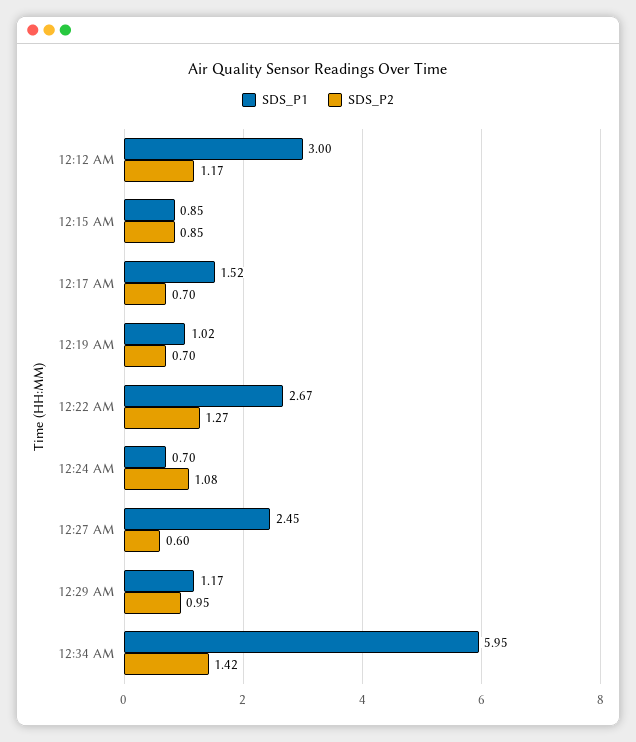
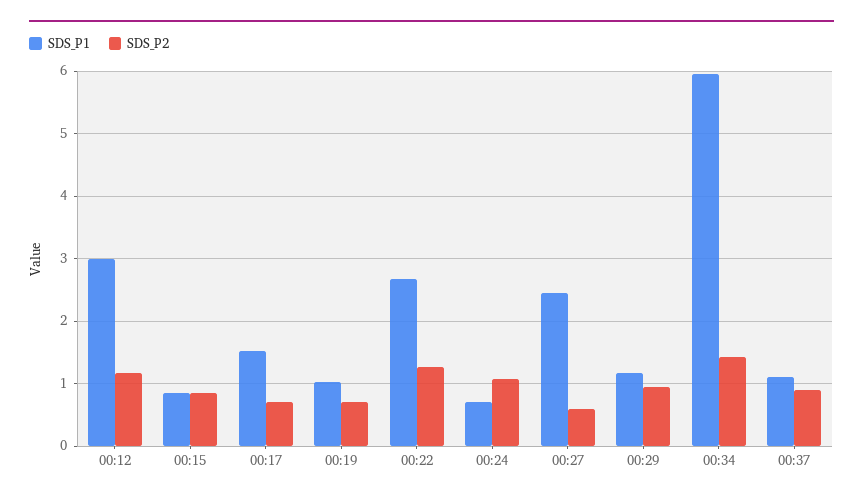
SDS_P1, 00:37: none -> 1.1
SDS_P2, 00:37: none -> 0.9

